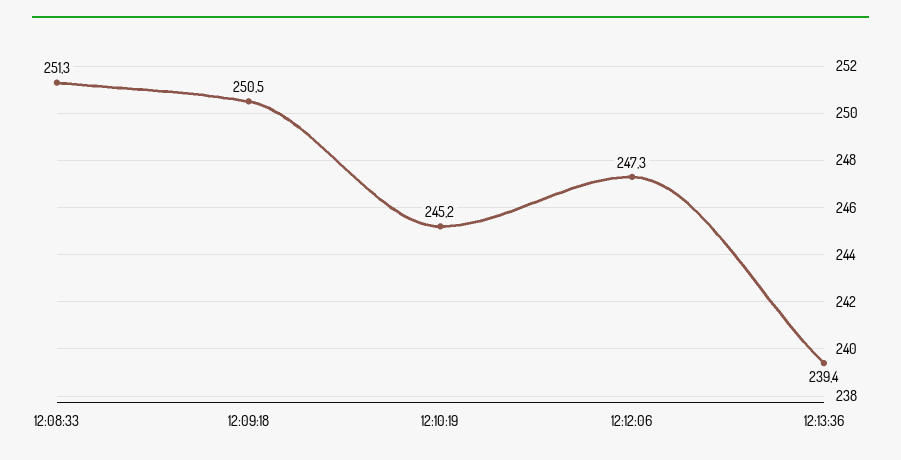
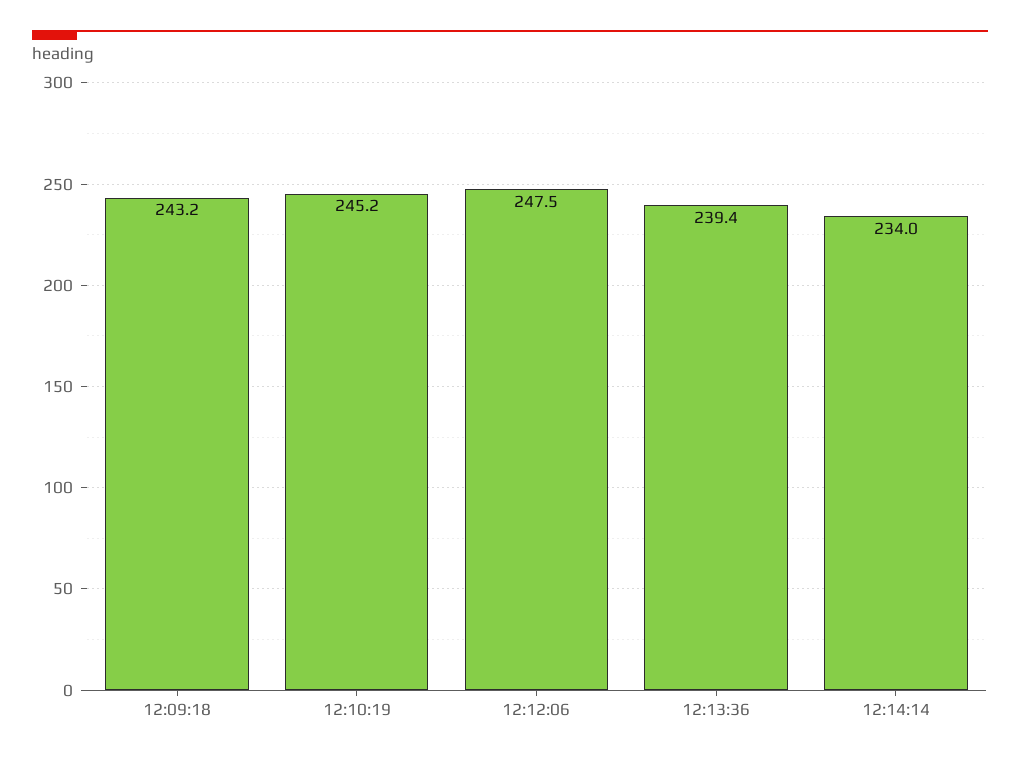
12:08:33: 251.3 -> none
12:09:18: 250.5 -> 243.2
12:12:06: 247.3 -> 247.5
12:14:14: none -> 234

